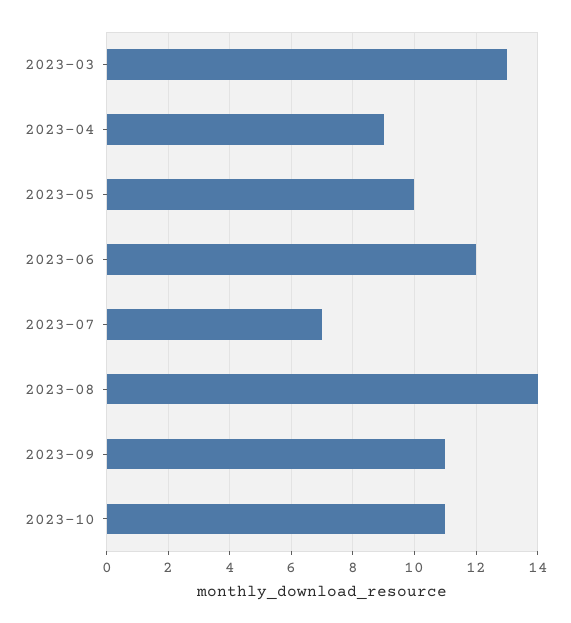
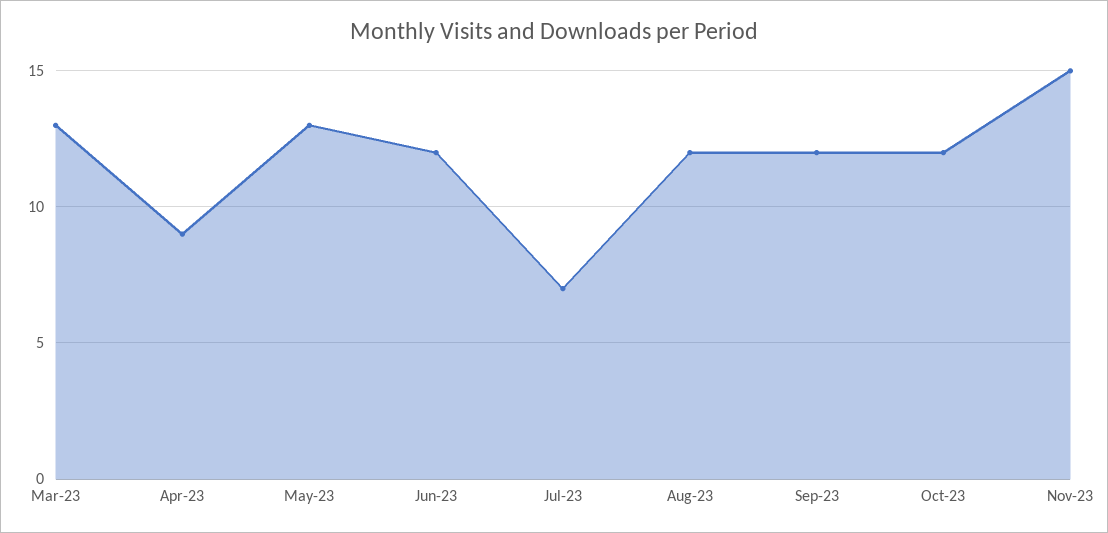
2023-05: 10 -> 13
2023-08: 14 -> 12
2023-09: 11 -> 12
2023-10: 11 -> 12
Nov-23: none -> 15

